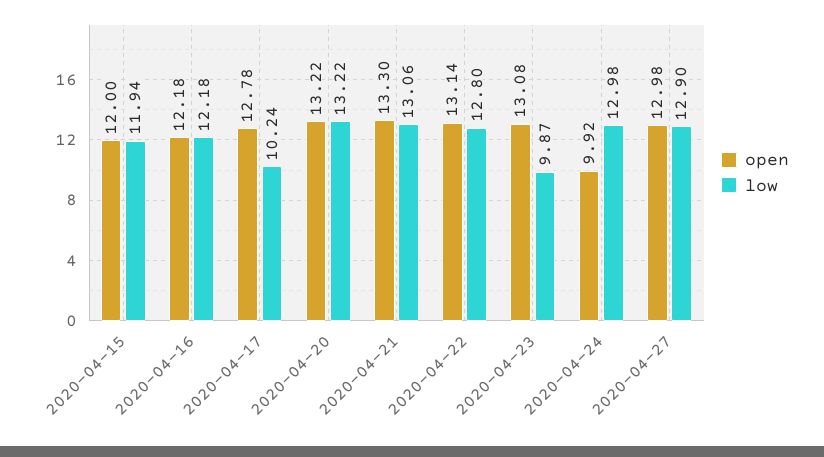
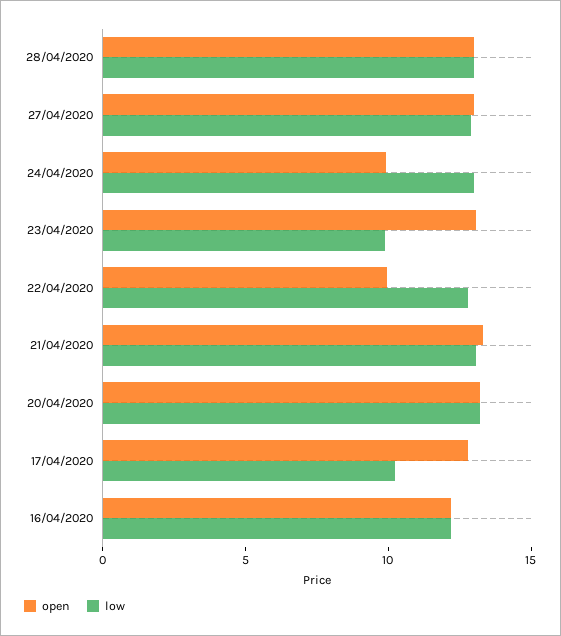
open, 2020-04-15: 12 -> none
low, 2020-04-15: 11.94 -> none
open, 2020-04-22: 13.14 -> 10
open, 28/04/2020: none -> 13
low, 28/04/2020: none -> 13

